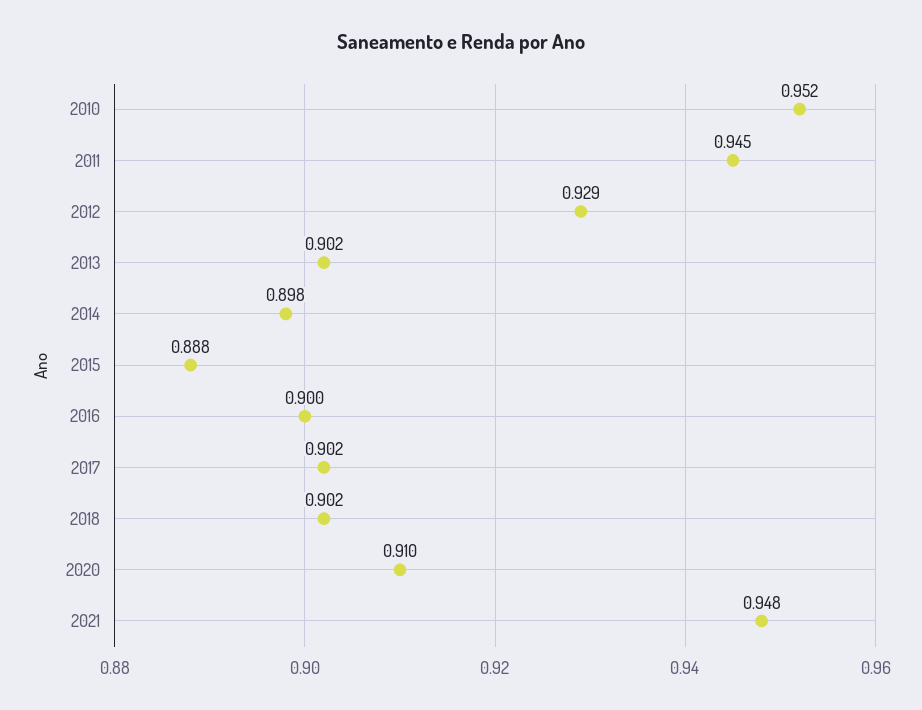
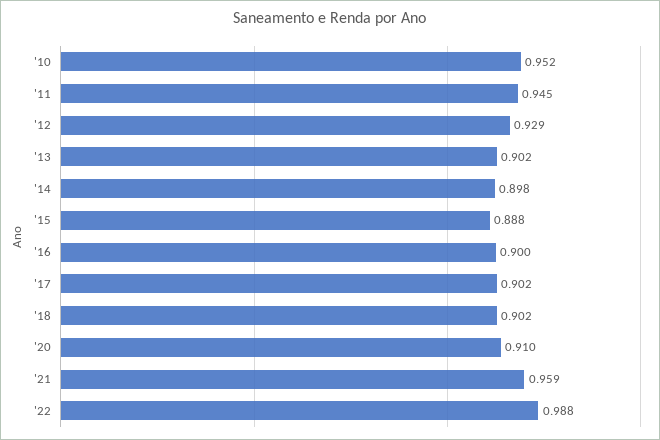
2021: 0.948 -> 0.959
'22: none -> 0.988

